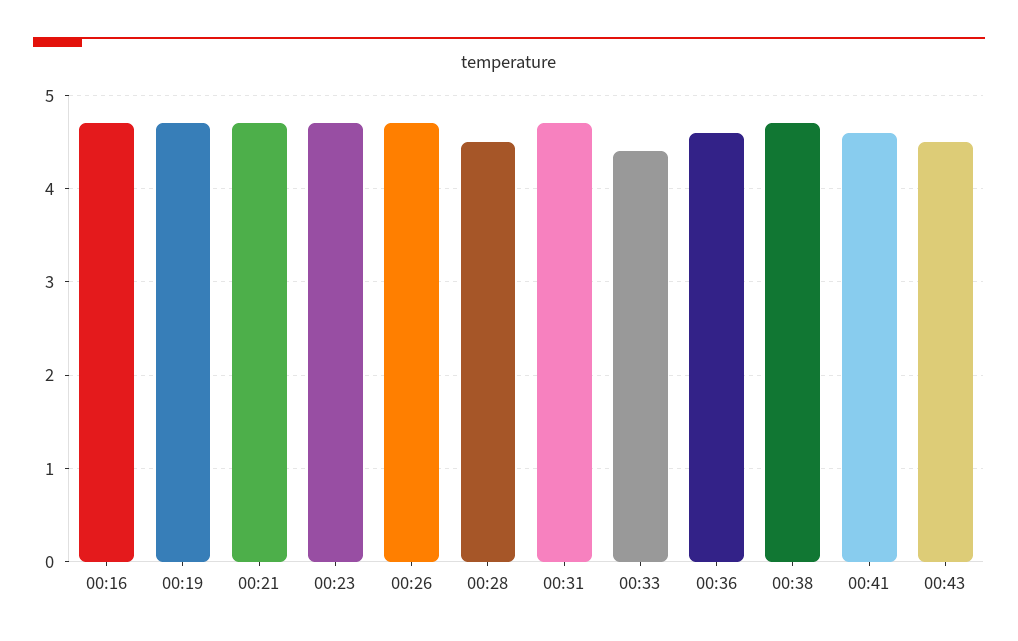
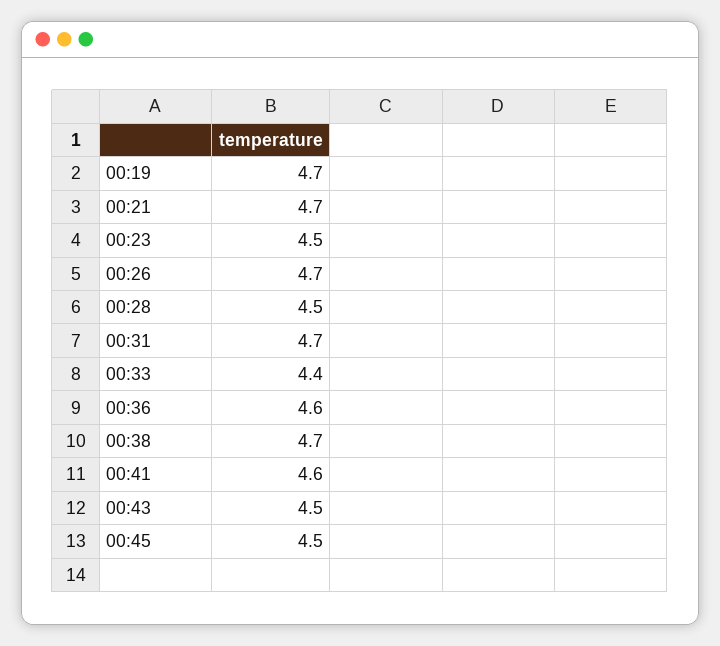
00:16: 4.7 -> none
00:23: 4.7 -> 4.5
00:45: none -> 4.5

